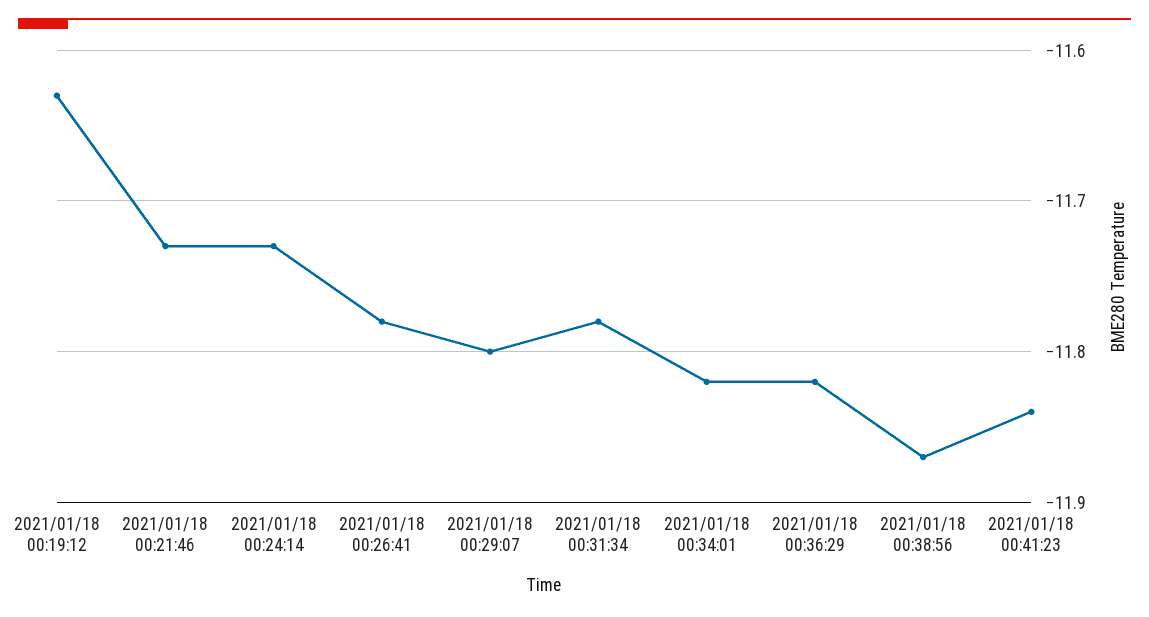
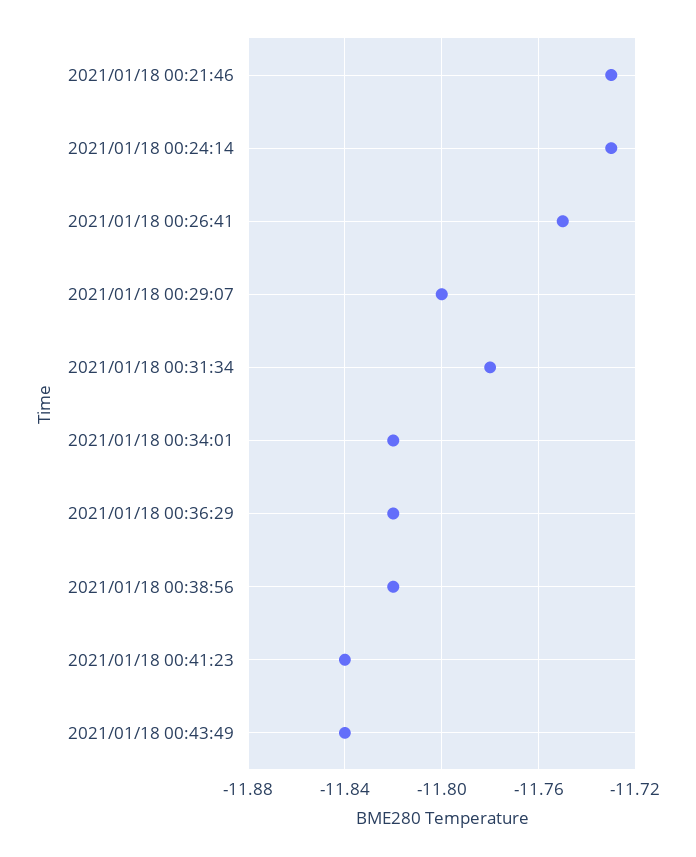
2021/01/18 00:19:12: -11.63 -> none
2021/01/18 00:26:41: -11.78 -> -11.75
2021/01/18 00:38:56: -11.87 -> -11.82
2021/01/18 00:43:49: none -> -11.84

